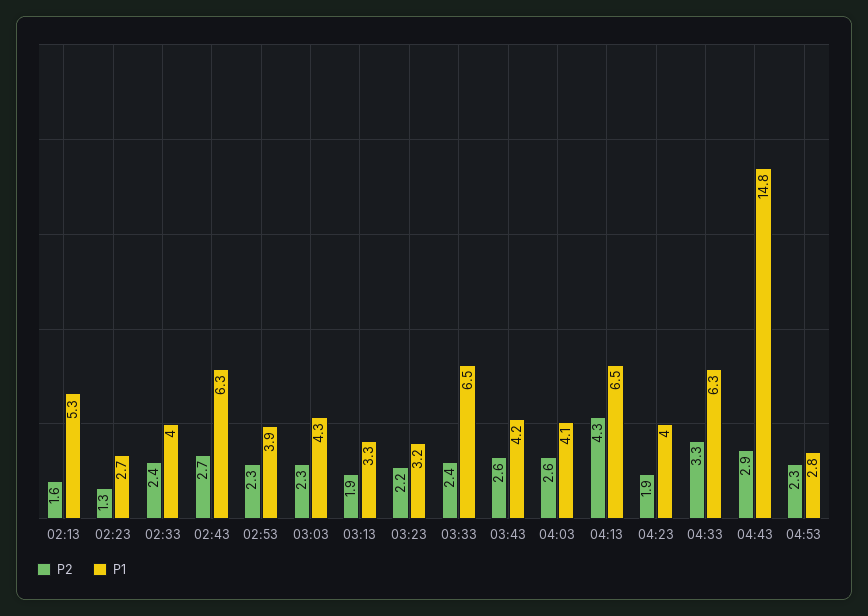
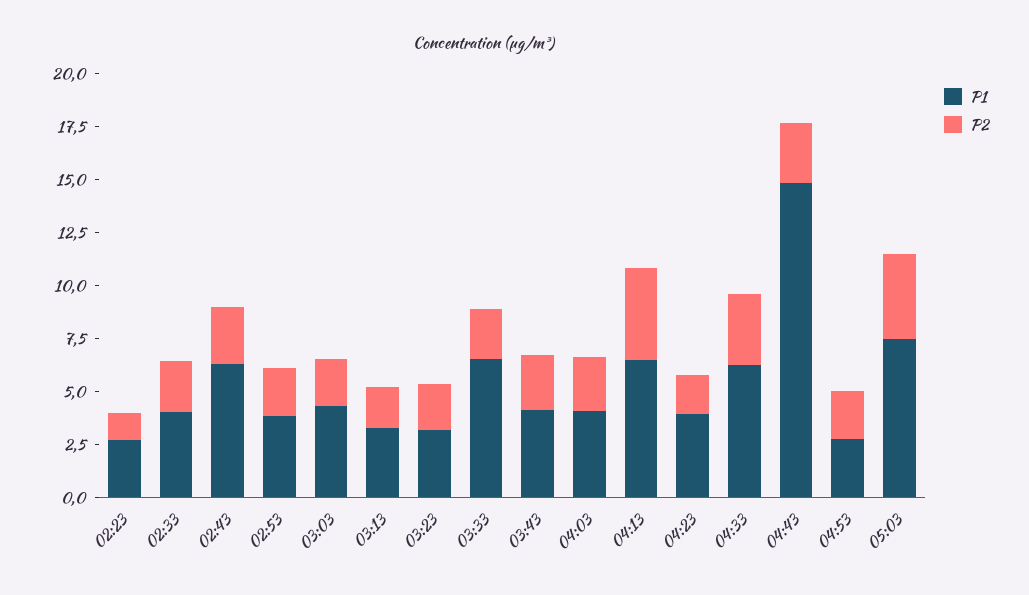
P2, 02:13: 1.6 -> none
P1, 02:13: 5.3 -> none
P1, 05:03: none -> 7.5
P2, 05:03: none -> 4

